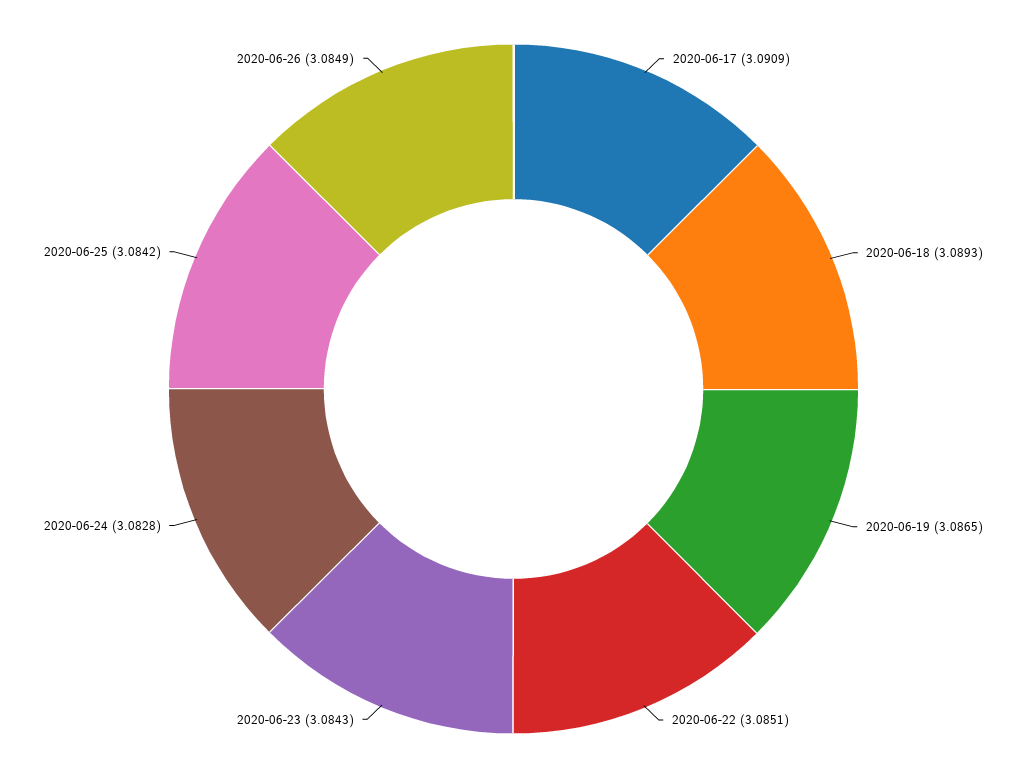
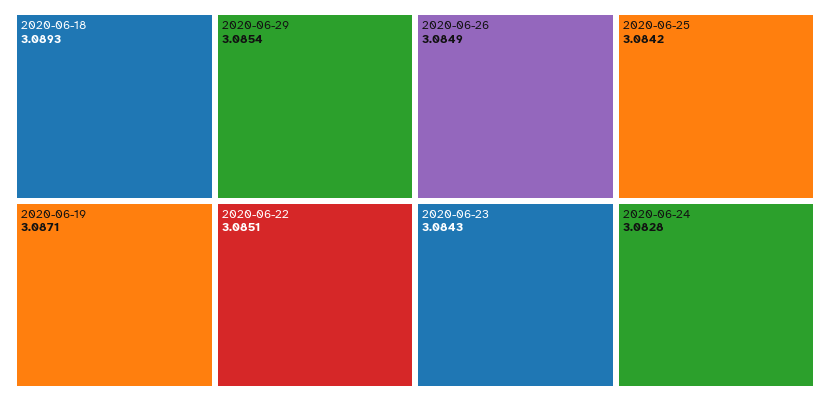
2020-06-17: 3.0909 -> none
2020-06-19: 3.0865 -> 3.0871
2020-06-29: none -> 3.0854

